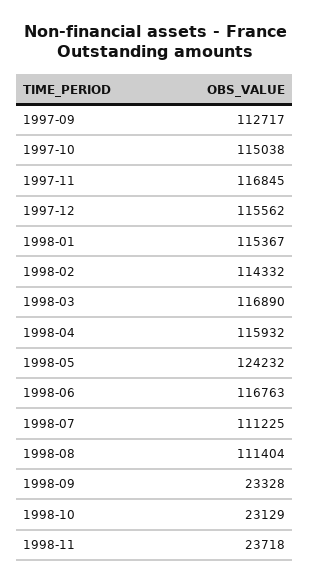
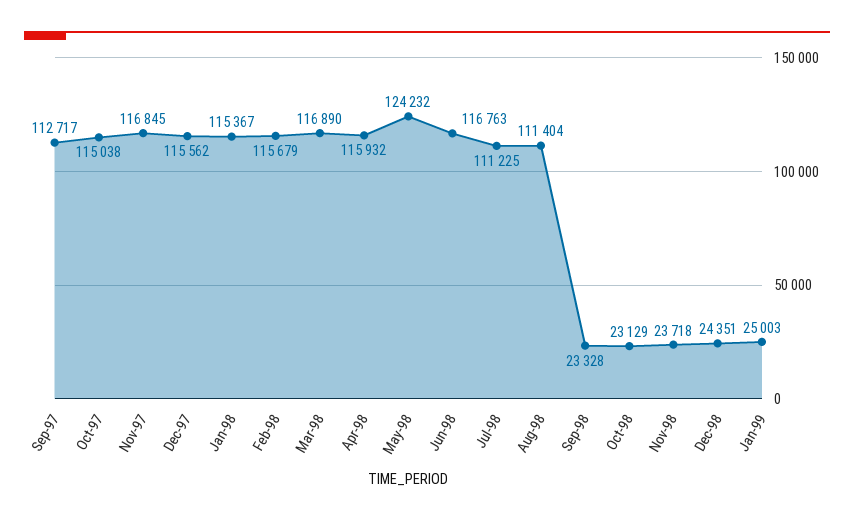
1998-02: 114332 -> 115679
Dec-98: none -> 24351
Jan-99: none -> 25003

